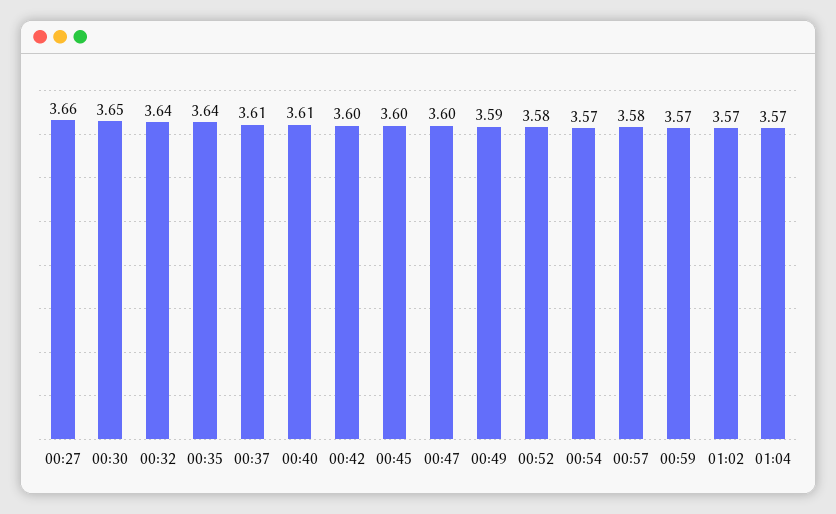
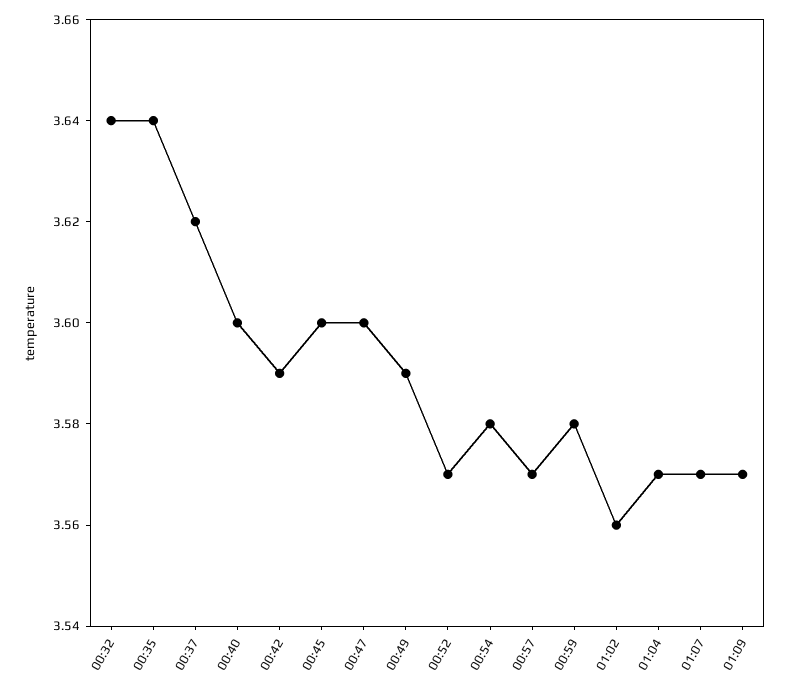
00:27: 3.66 -> none
00:30: 3.65 -> none
00:37: 3.61 -> 3.62
00:40: 3.61 -> 3.6
00:42: 3.6 -> 3.59
00:52: 3.58 -> 3.57
00:54: 3.57 -> 3.58
00:57: 3.58 -> 3.57
00:59: 3.57 -> 3.58
01:02: 3.57 -> 3.56
01:07: none -> 3.57
01:09: none -> 3.57

